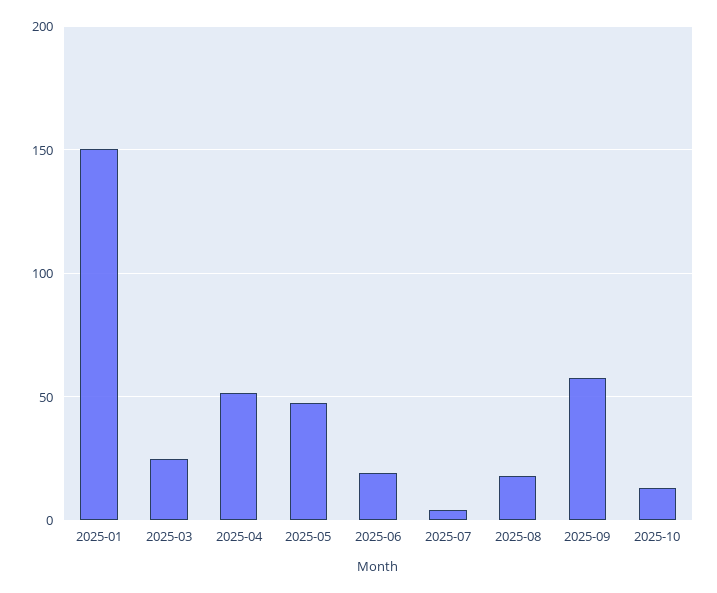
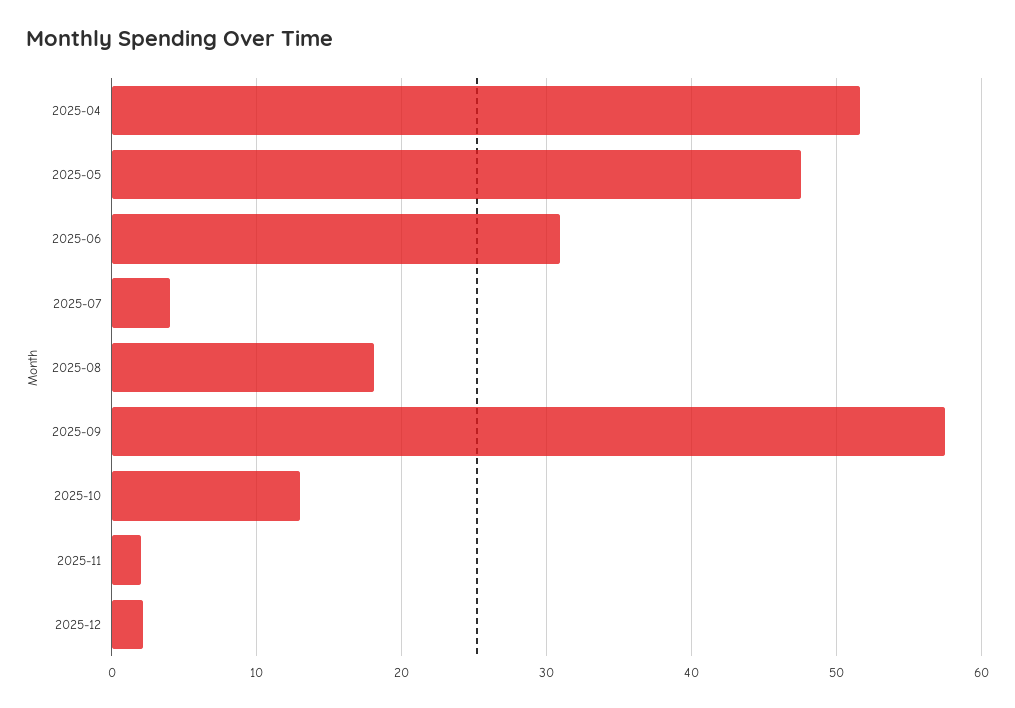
2025-01: 150 -> none
2025-03: 25 -> none
2025-06: 20 -> 31
2025-11: none -> 2
2025-12: none -> 2

